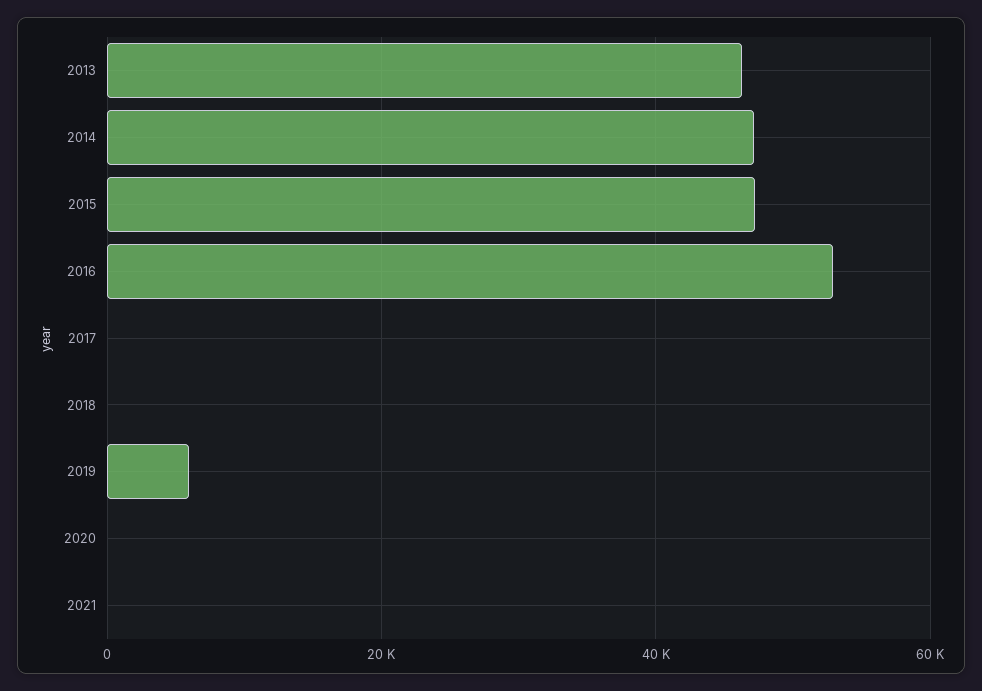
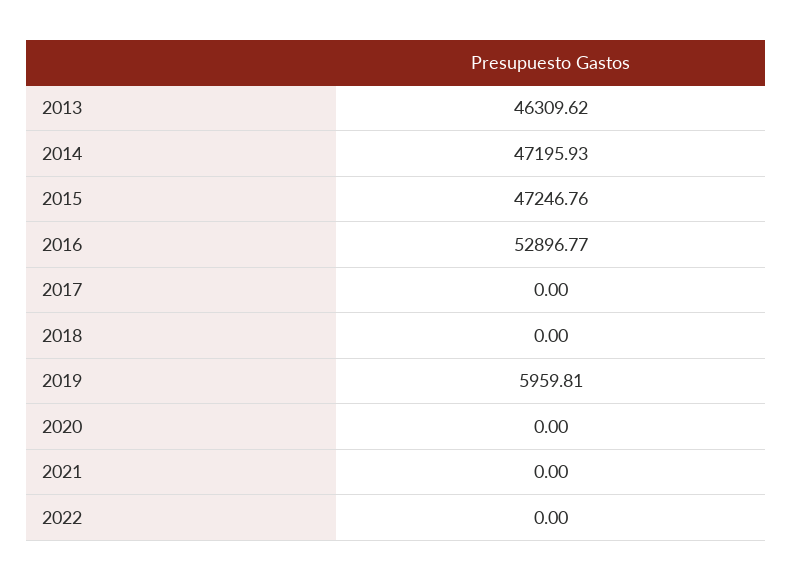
2022: none -> 0

